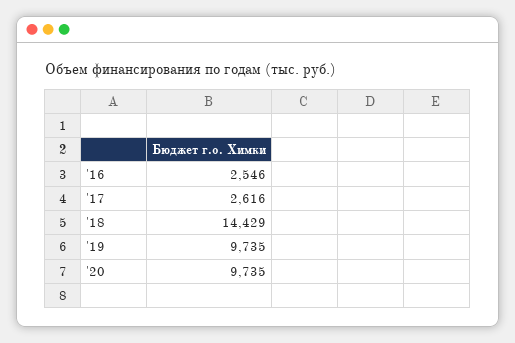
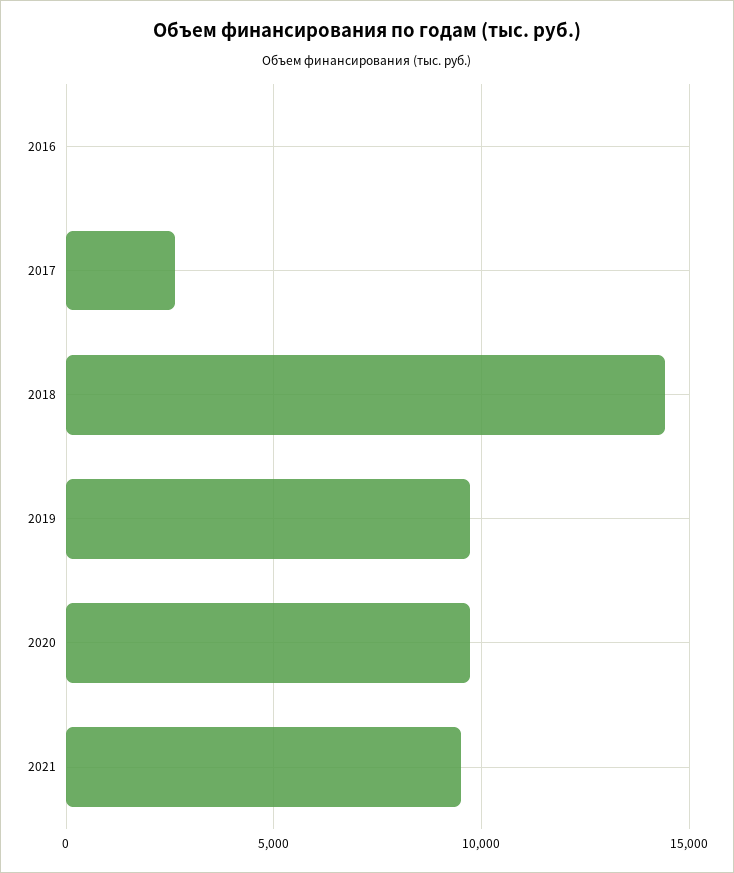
'16: 2546 -> 0
2021: none -> 9500

